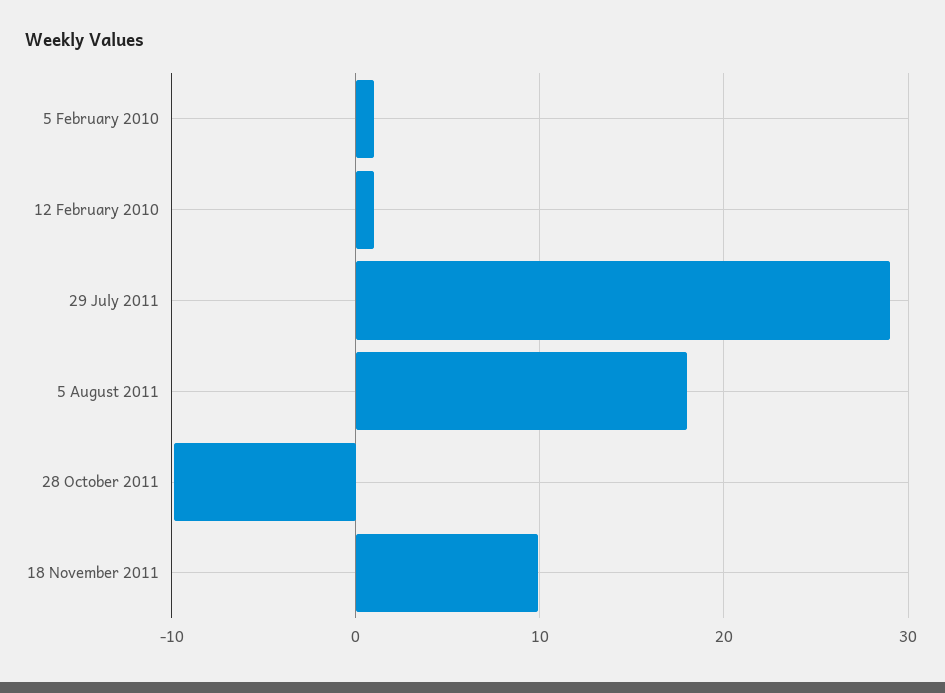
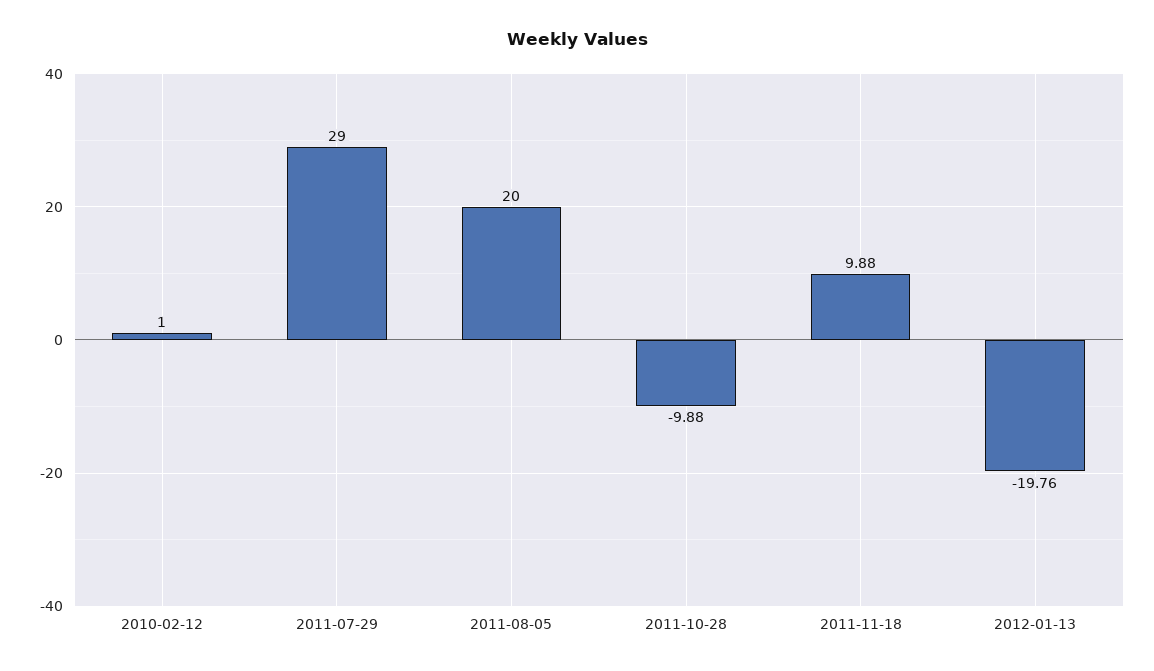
5 February 2010: 1 -> none
5 August 2011: 18 -> 20
2012-01-13: none -> -19.76

